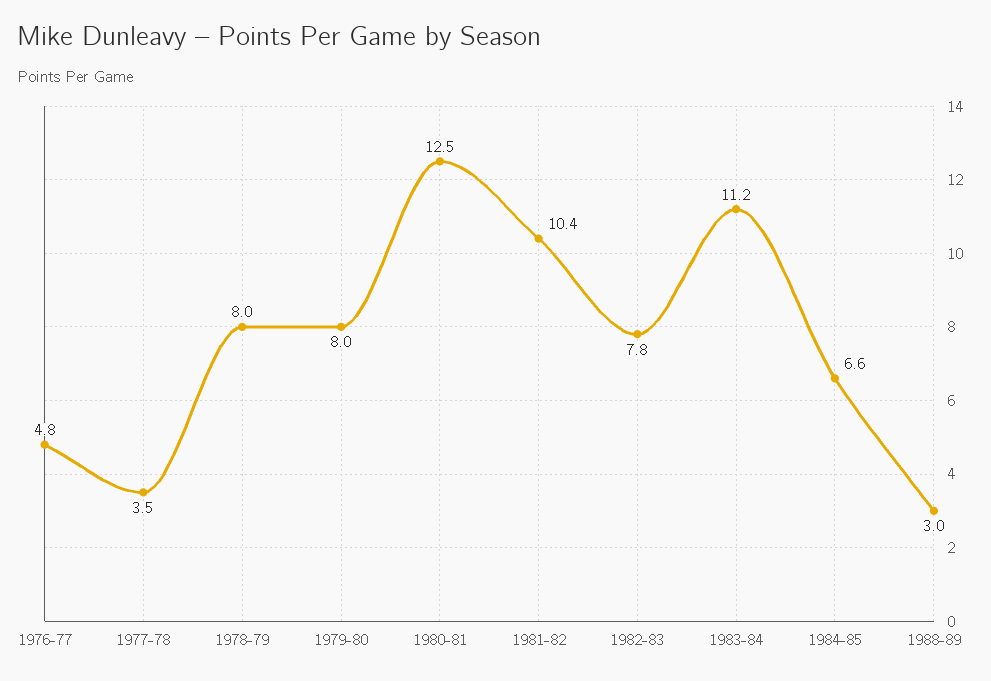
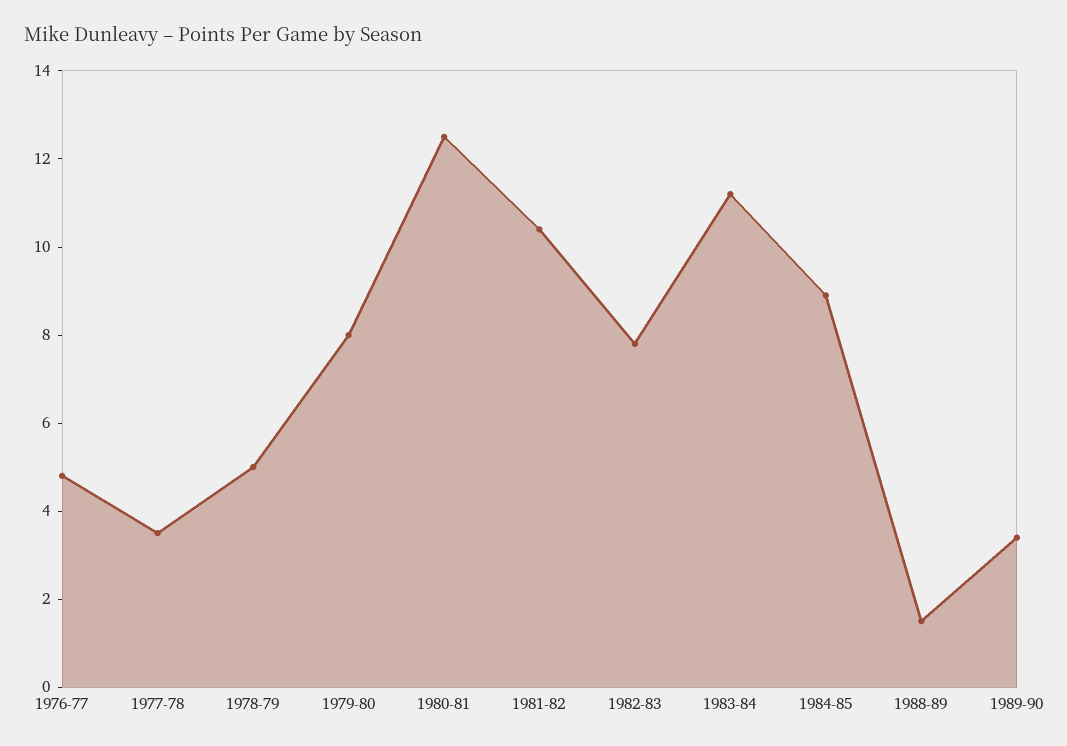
1978-79: 8 -> 5
1984-85: 6.6 -> 9
1988-89: 3 -> 1.5
1989-90: none -> 3.5

